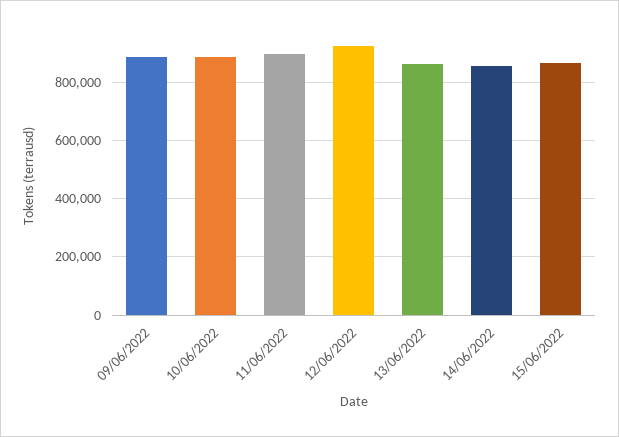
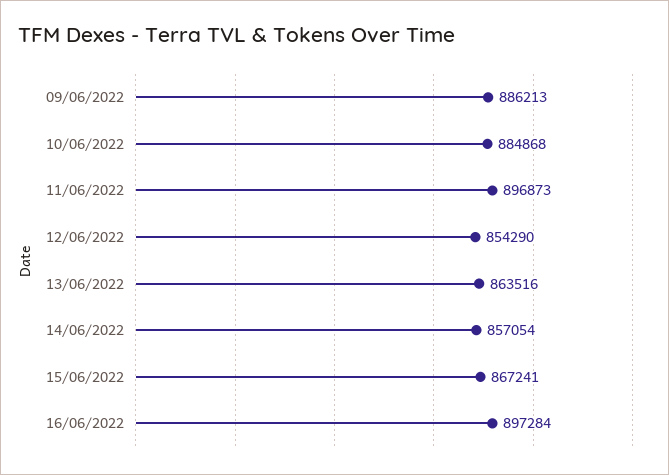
12/06/2022: 925000 -> 854290
16/06/2022: none -> 897284

